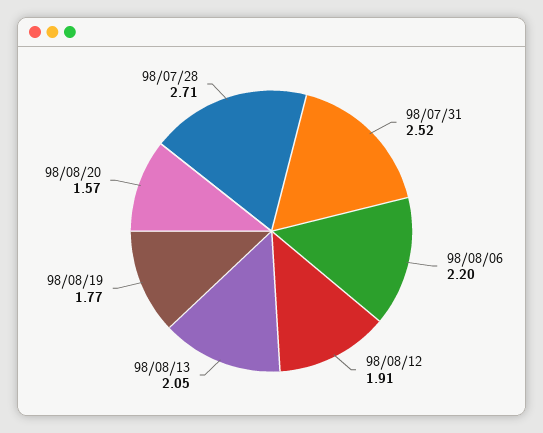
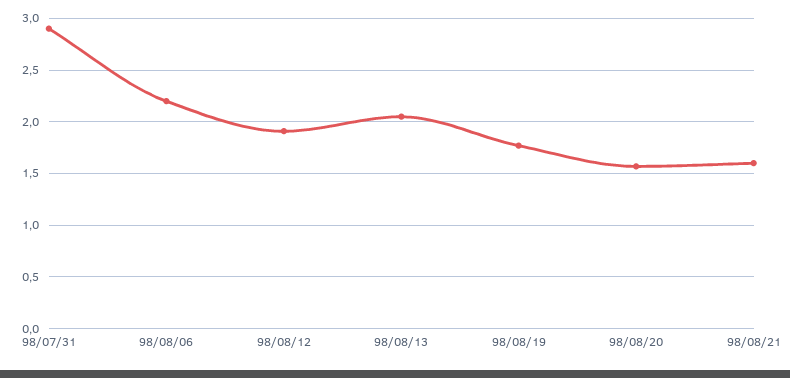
98/07/31: 2.52 -> 2.9
98/07/28: 2.71 -> none
98/08/21: none -> 1.6

